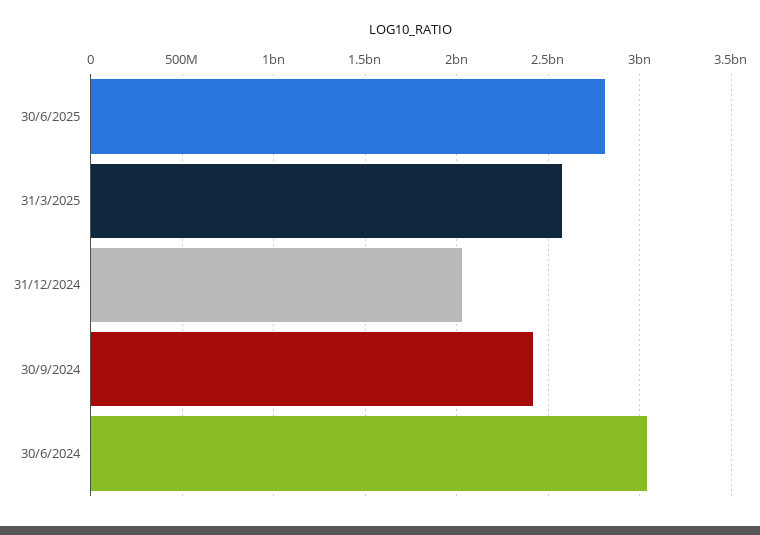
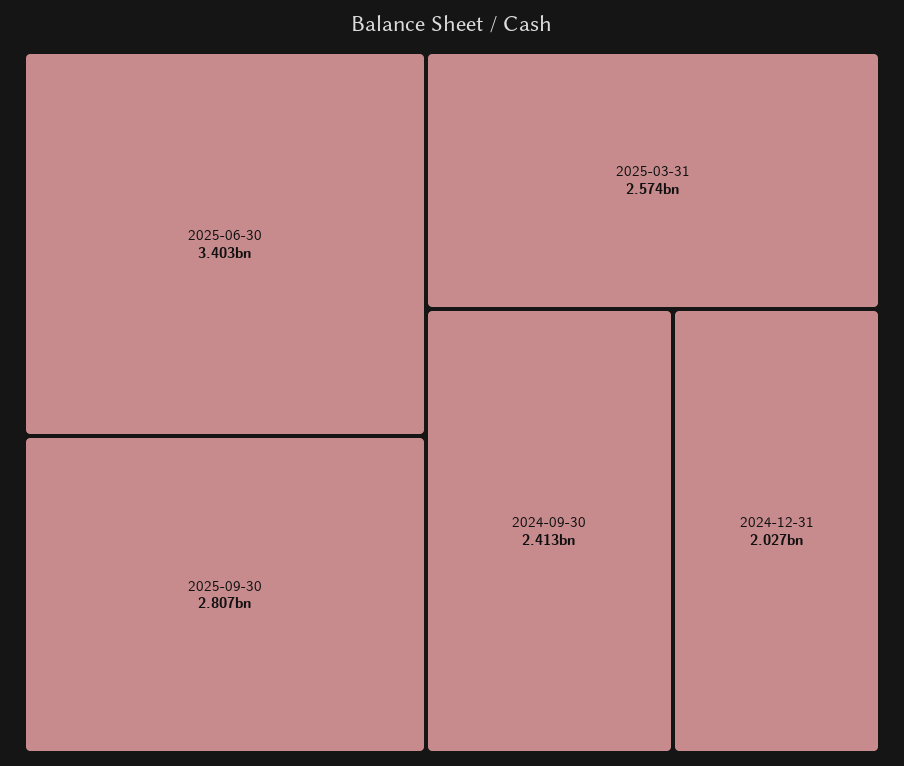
30/6/2025: 2800000000 -> 3403000000
30/6/2024: 3050000000 -> none
2025-09-30: none -> 2807000000

